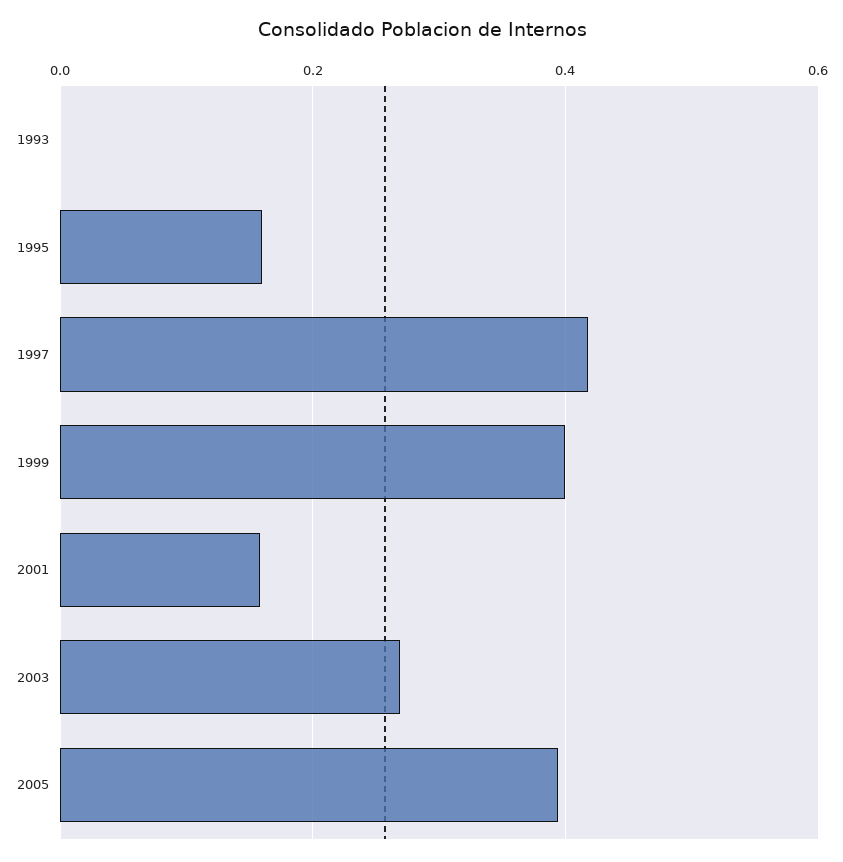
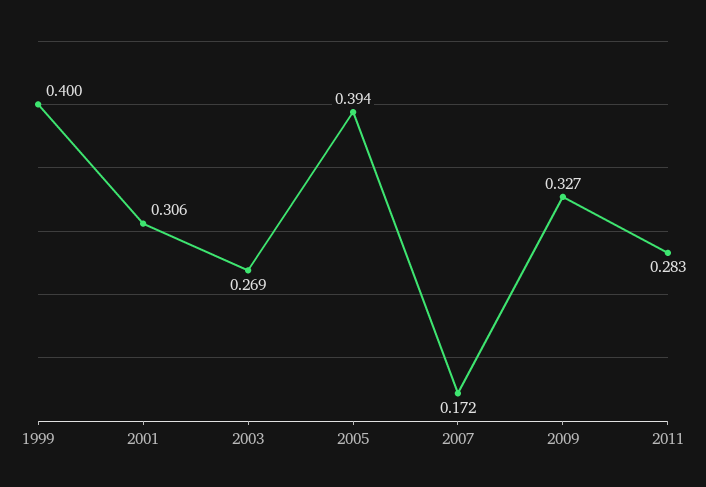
1993: 0 -> none
1995: 0.16 -> none
1997: 0.42 -> none
2001: 0.16 -> 0.306
2007: none -> 0.172
2009: none -> 0.327
2011: none -> 0.283

